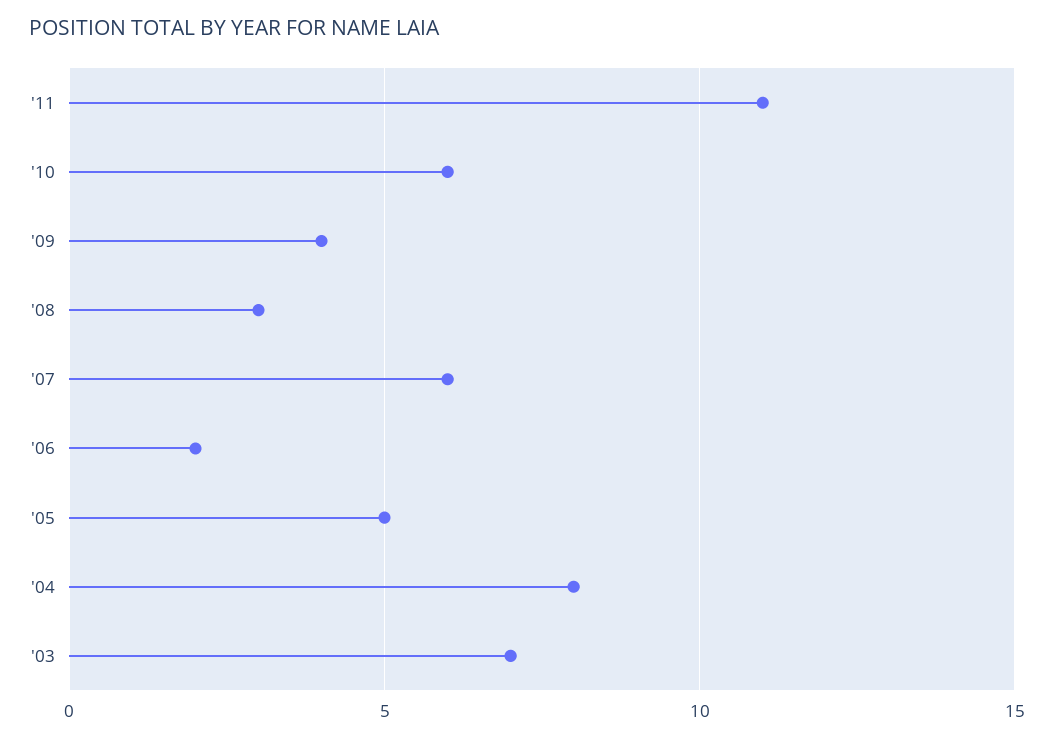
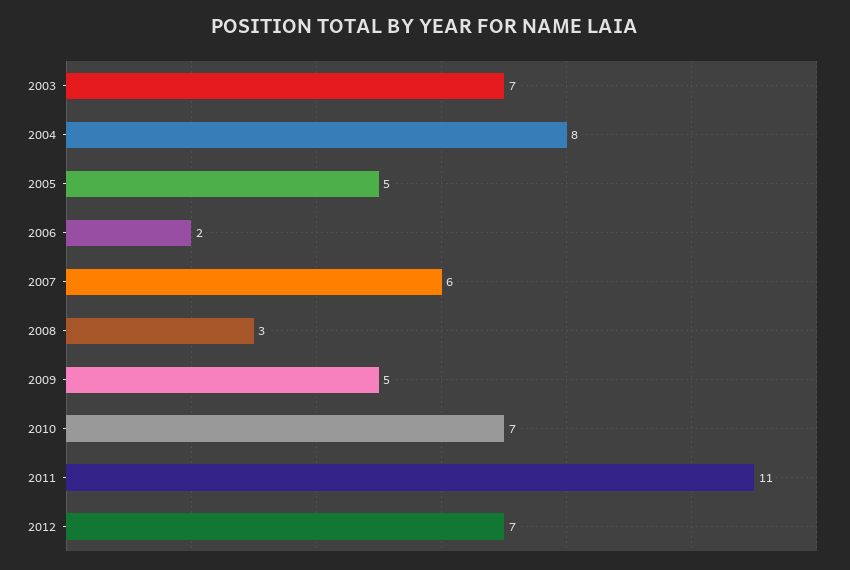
'10: 6 -> 7
'09: 4 -> 5
2012: none -> 7

